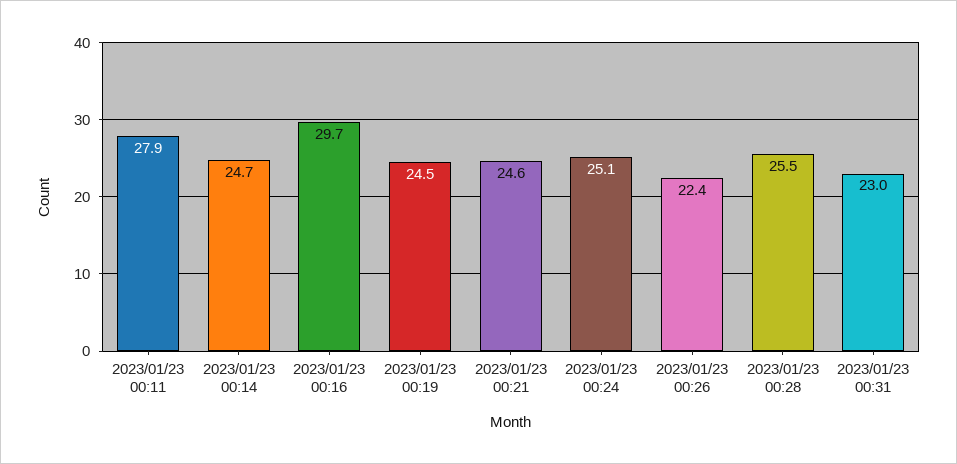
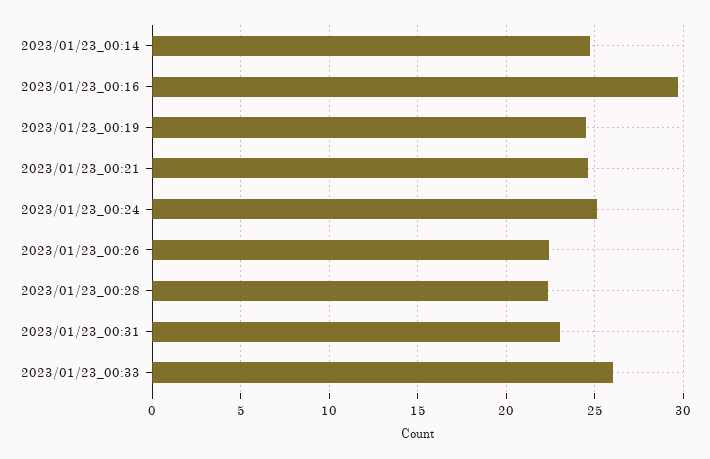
2023/01/23 00:11: 27.9 -> none
2023/01/23 00:28: 25.5 -> 22.5
2023/01/23_00:33: none -> 26

